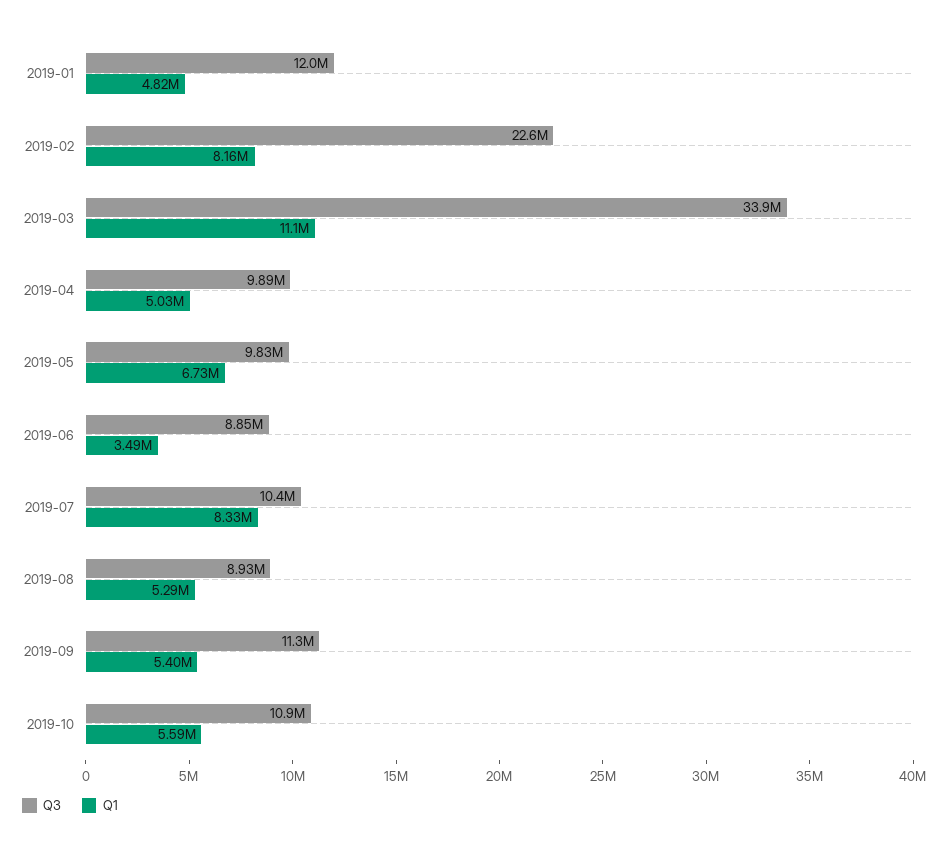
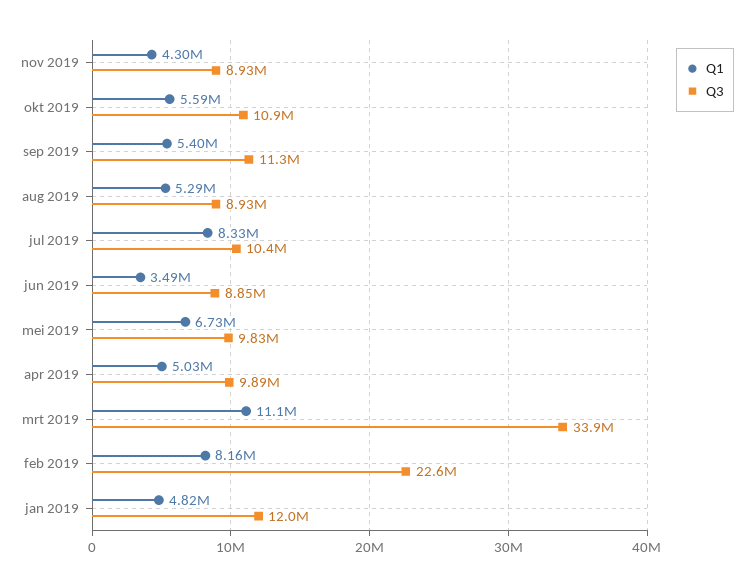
Q1, nov 2019: none -> 4300000
Q3, nov 2019: none -> 8930000

